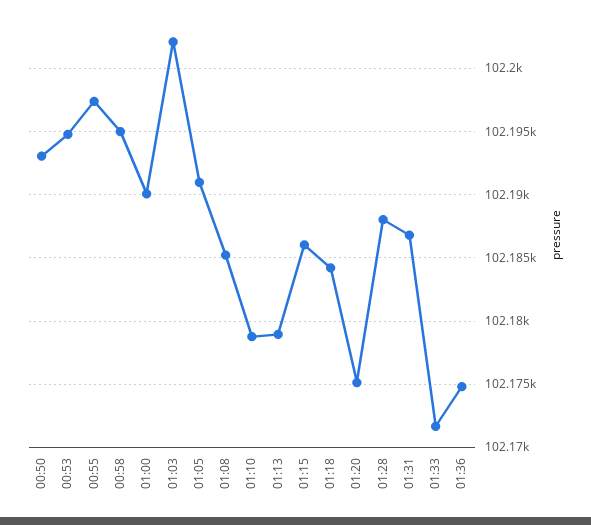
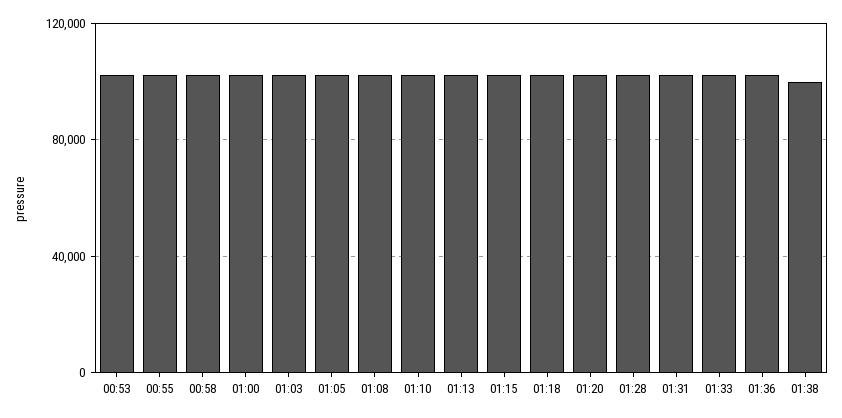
00:50: 102193 -> none
01:38: none -> 100000

